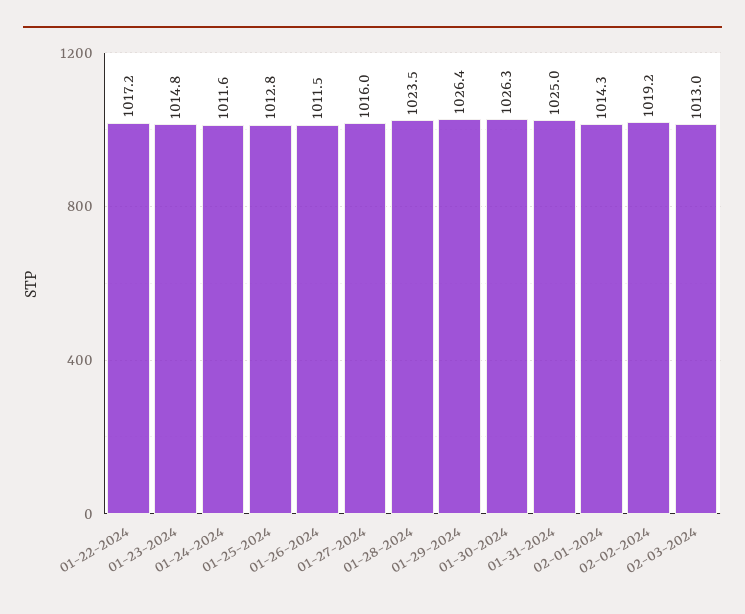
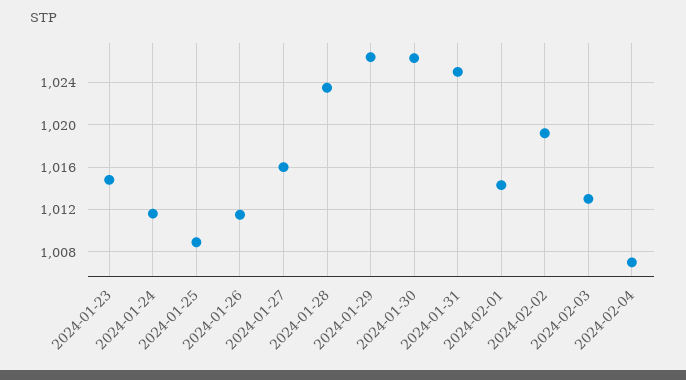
01-22-2024: 1017.2 -> none
01-25-2024: 1012.8 -> 1009
2024-02-04: none -> 1007

